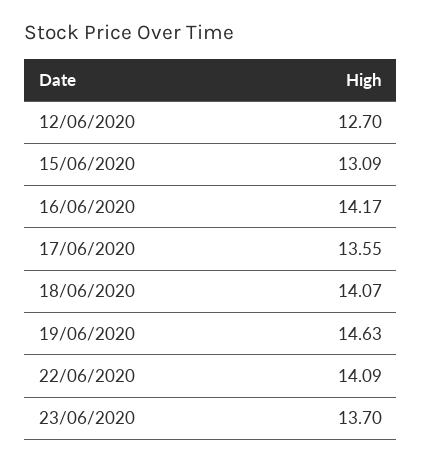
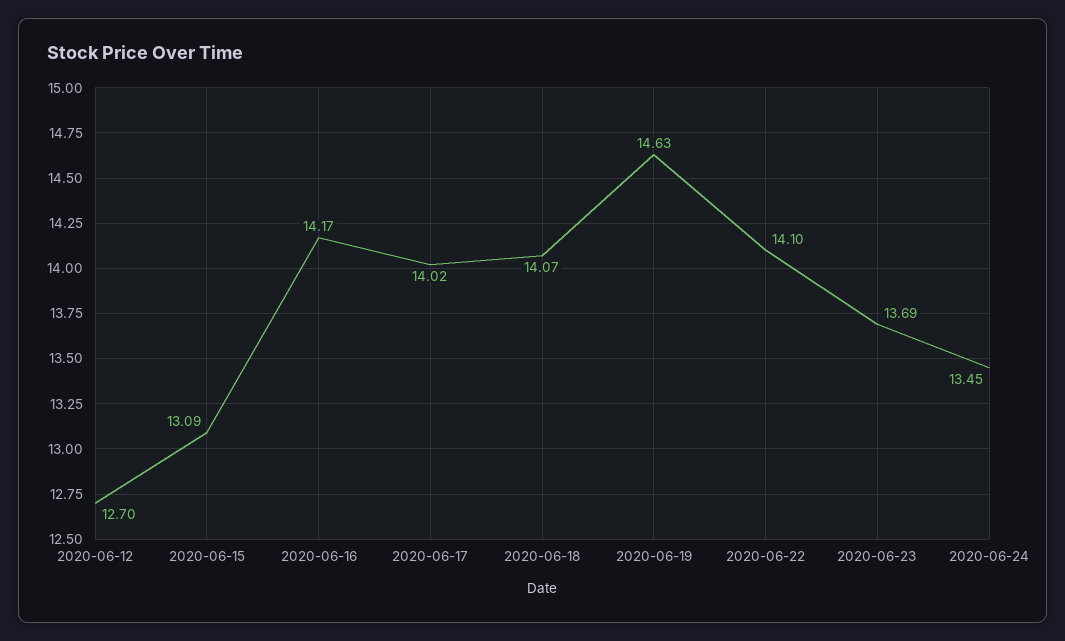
17/06/2020: 13.55 -> 14.02
22/06/2020: 14.09 -> 14.1
23/06/2020: 13.7 -> 13.69
2020-06-24: none -> 13.45

